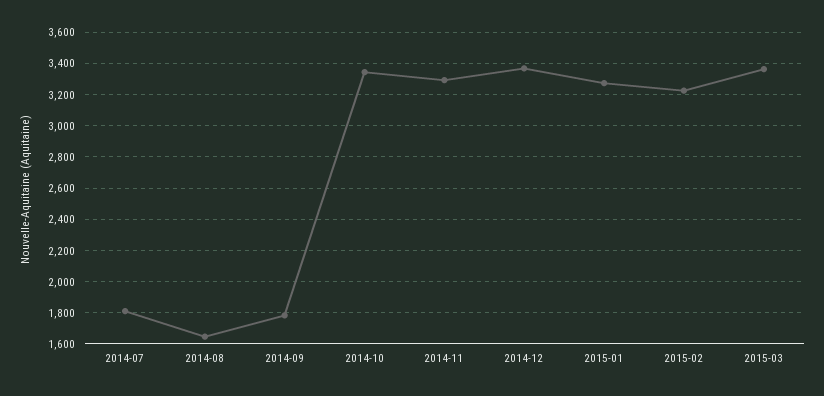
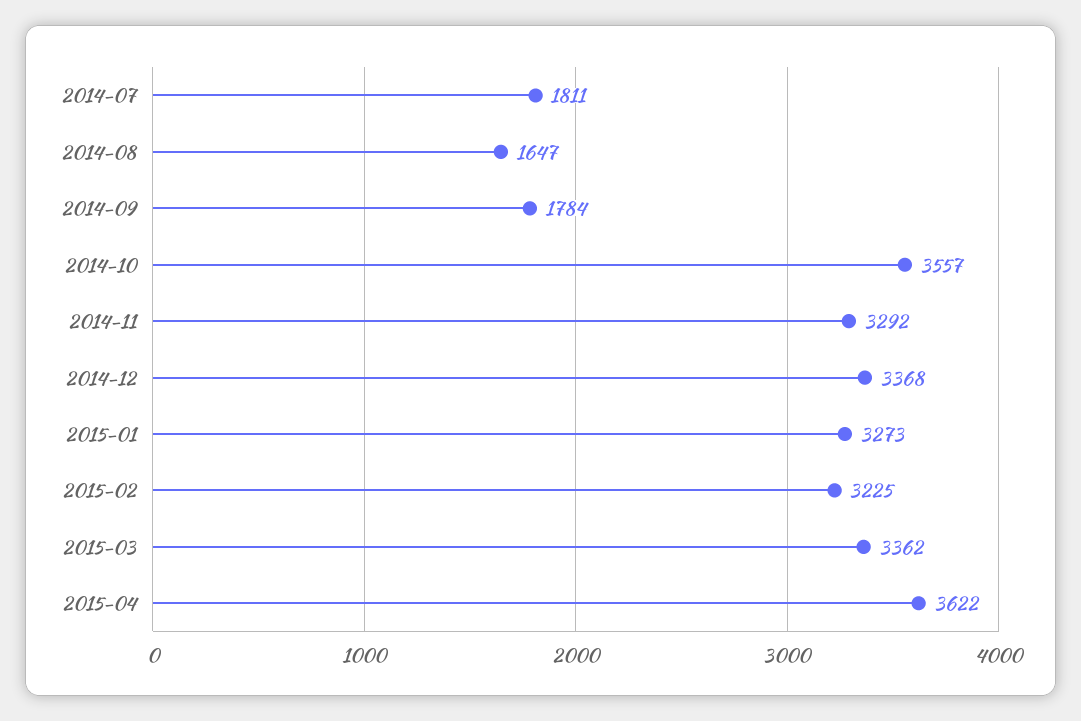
2014-10: 3350 -> 3557
2015-04: none -> 3622

